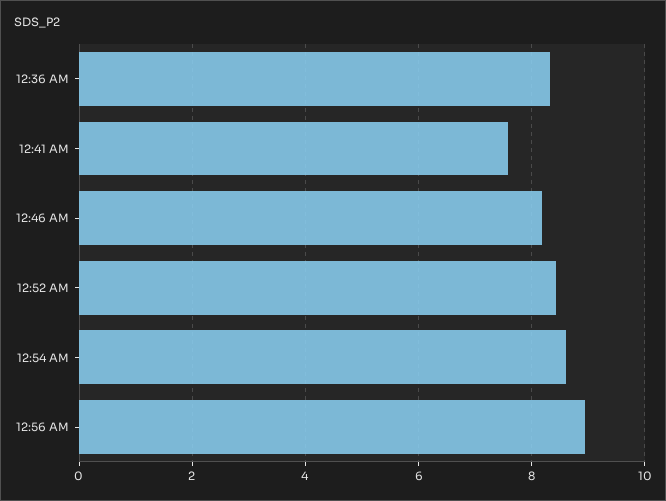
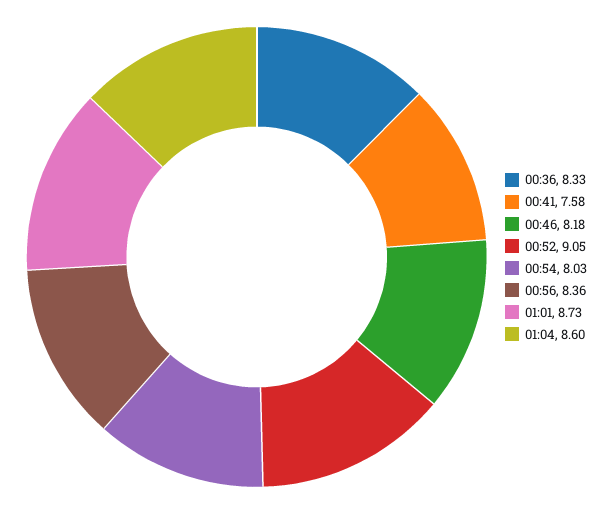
12:52 AM: 8.4 -> 9.05
12:54 AM: 8.6 -> 8.03
12:56 AM: 9 -> 8.36
01:01: none -> 8.73
01:04: none -> 8.6

